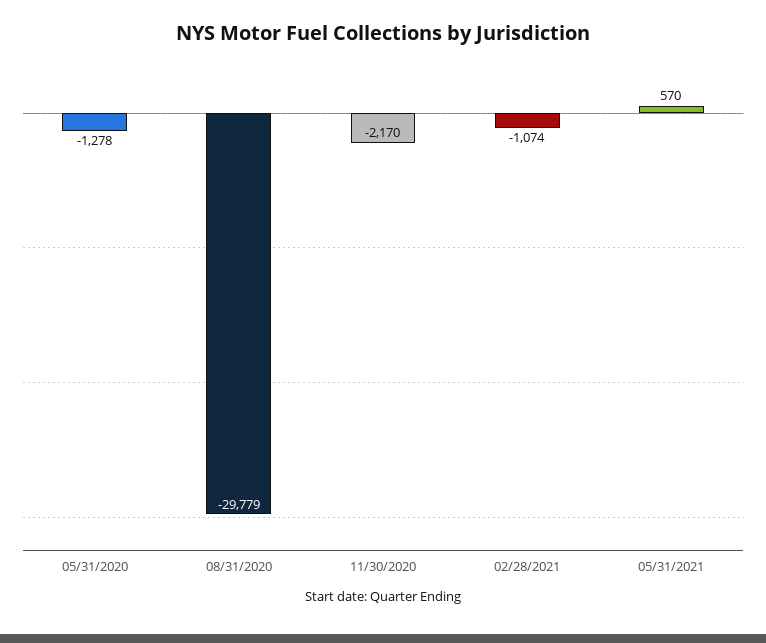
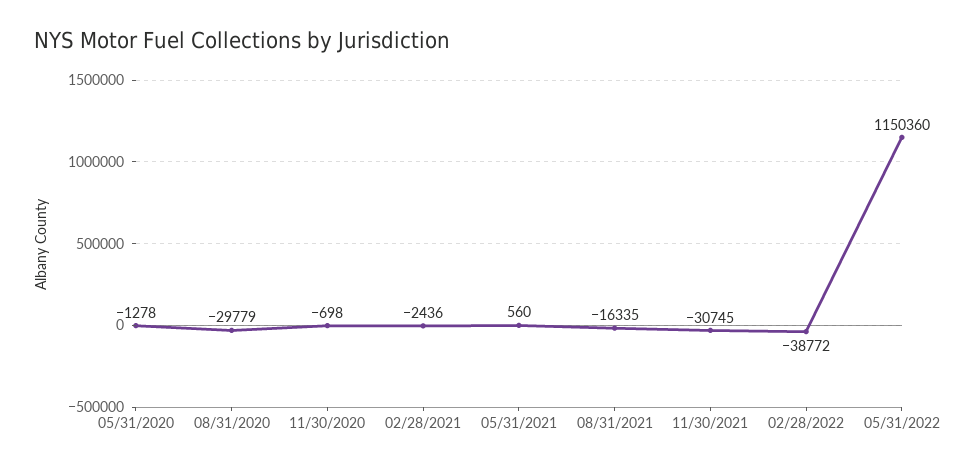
11/30/2020: -2170 -> -698
02/28/2021: -1074 -> -2436
05/31/2021: 570 -> 560
08/31/2021: none -> -16335
11/30/2021: none -> -30745
02/28/2022: none -> -38772
05/31/2022: none -> 1150360

